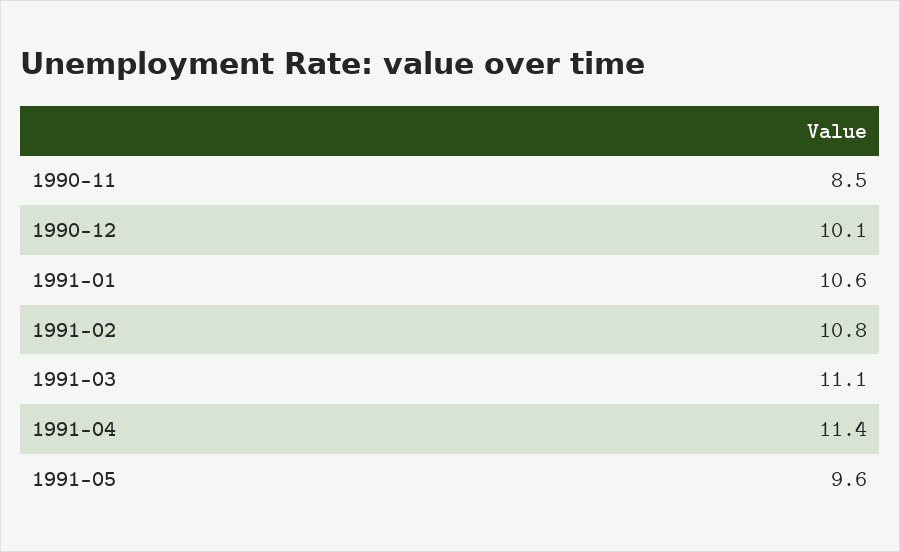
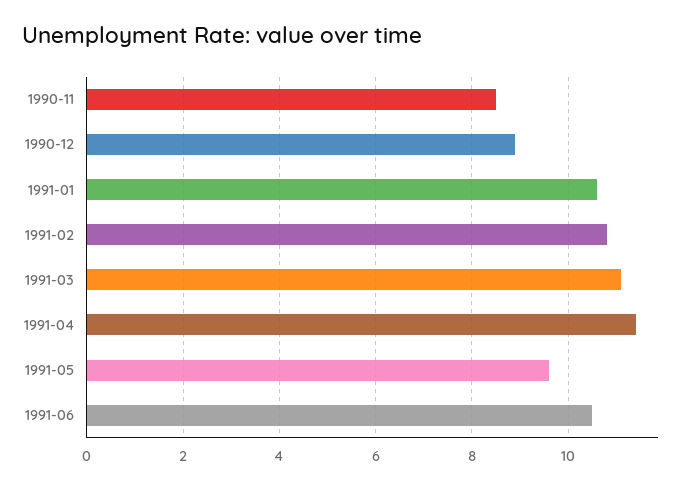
1990-12: 10.1 -> 9
1991-06: none -> 10.5

